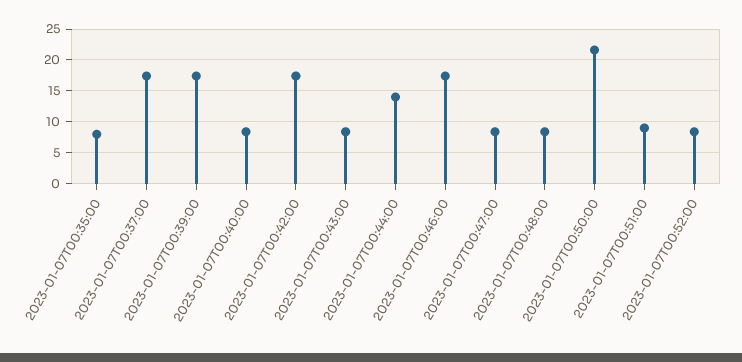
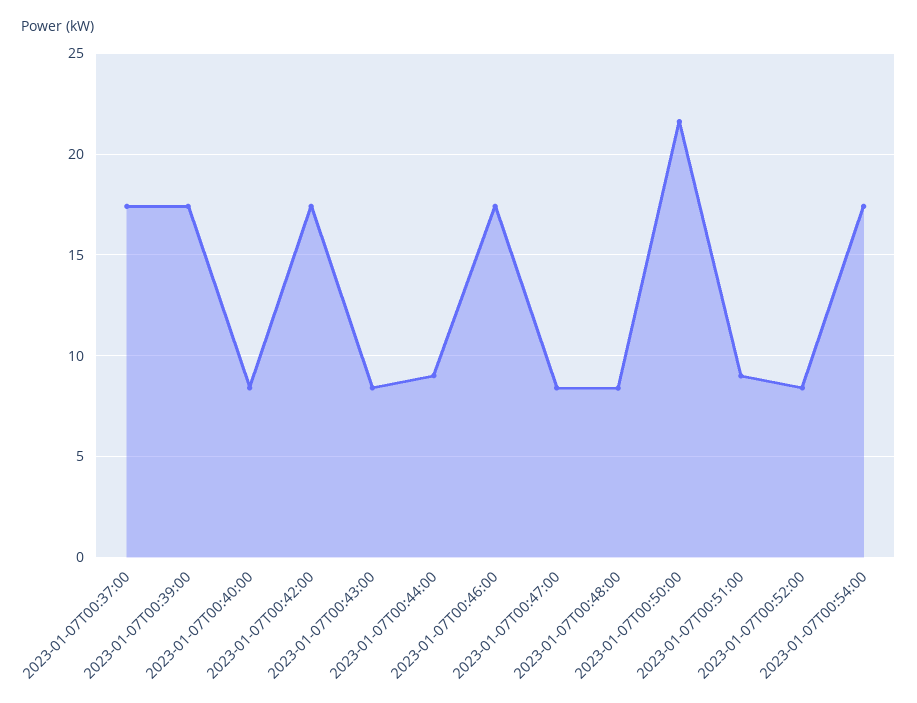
2023-01-07T00:35:00: 8 -> none
2023-01-07T00:44:00: 14 -> 9
2023-01-07T00:54:00: none -> 17.5

